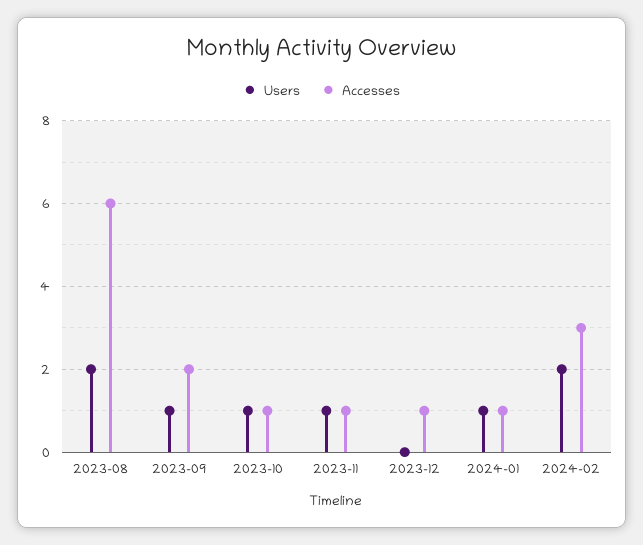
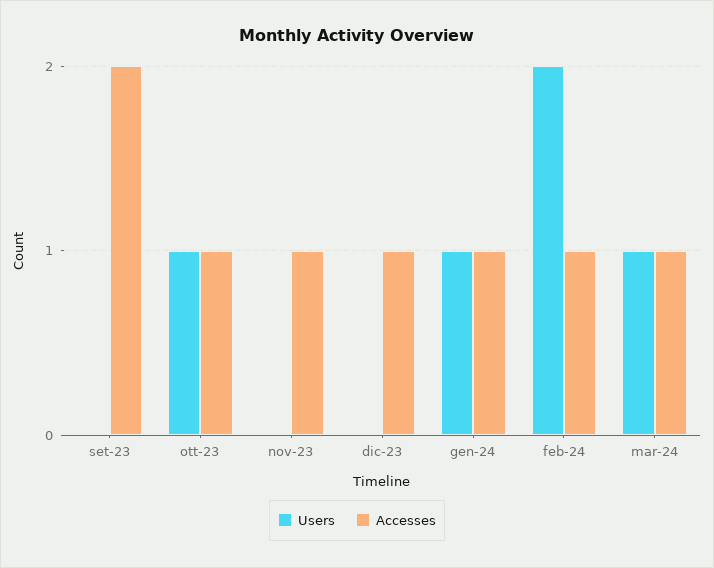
Users, 2023-08: 2 -> none
Accesses, 2023-08: 6 -> none
Users, 2023-09: 1 -> 0
Users, 2023-11: 1 -> 0
Accesses, 2024-02: 3 -> 1
Users, mar-24: none -> 1
Accesses, mar-24: none -> 1

